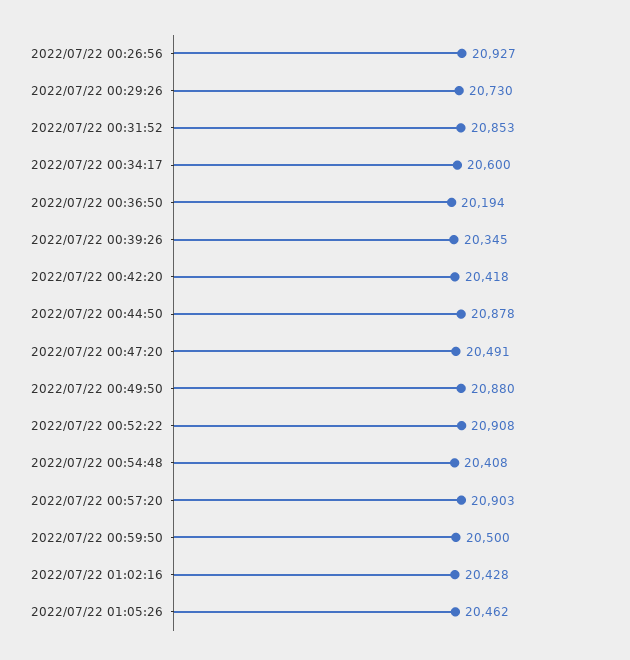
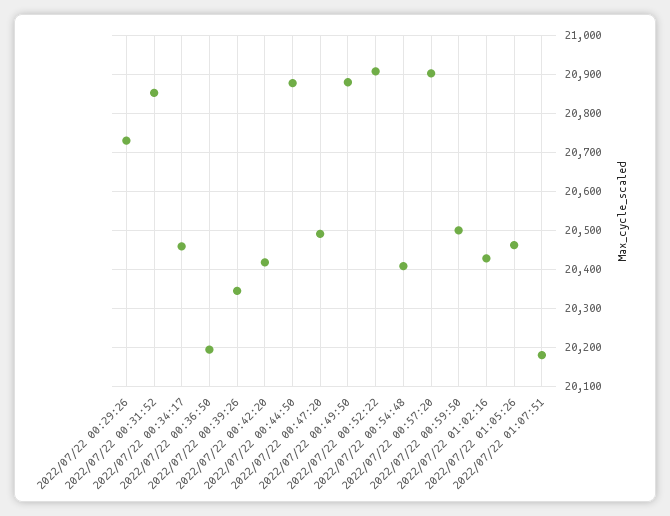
2022/07/22 00:26:56: 20927 -> none
2022/07/22 00:34:17: 20600 -> 20460
2022/07/22 01:07:51: none -> 20180

